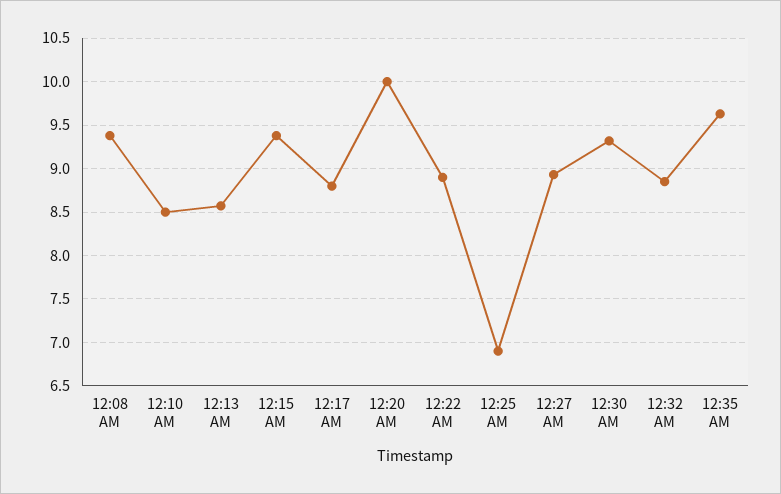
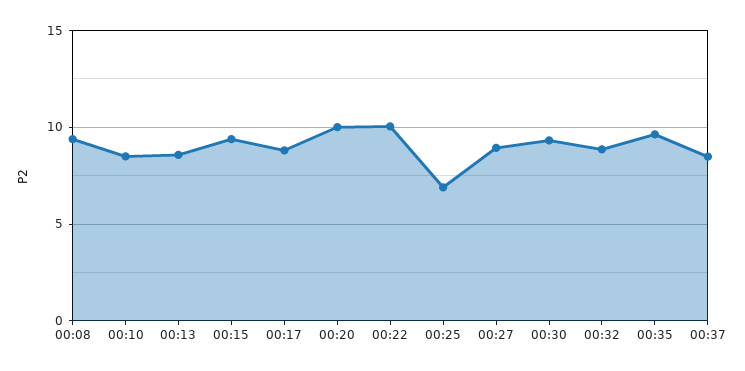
12:22 AM: 8.9 -> 10
00:37: none -> 8.5

